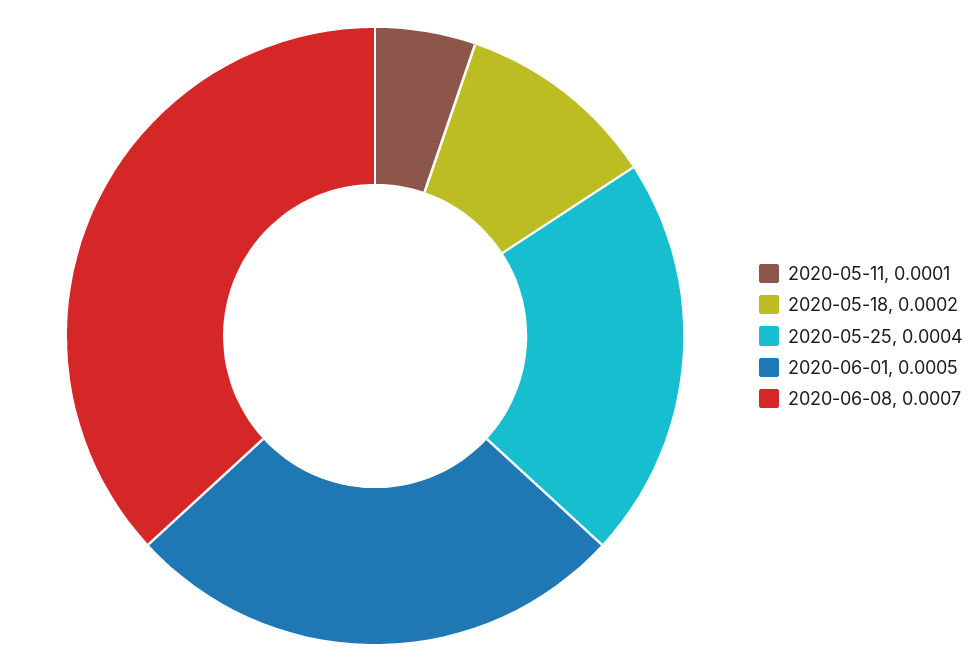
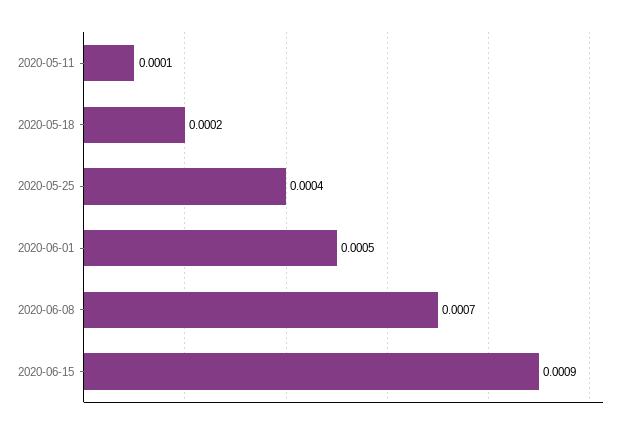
2020-06-15: none -> 0.0009

